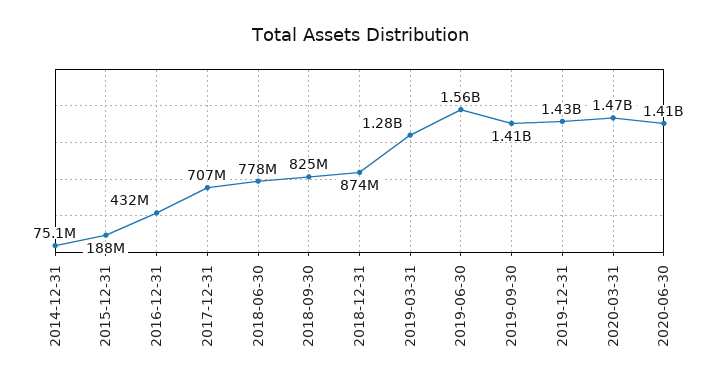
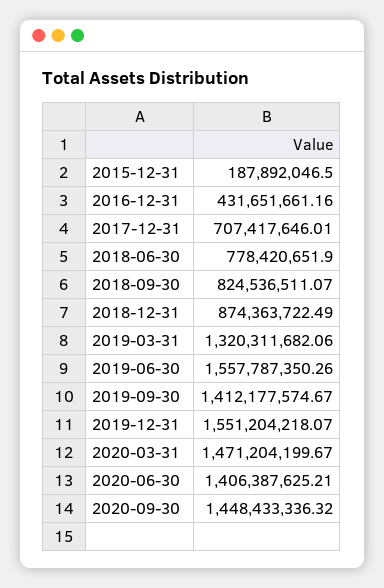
2014-12-31: 75100000 -> none
2019-03-31: 1280000000 -> 1320311682.06
2019-12-31: 1430000000 -> 1551204218.07
2020-09-30: none -> 1448433336.32

